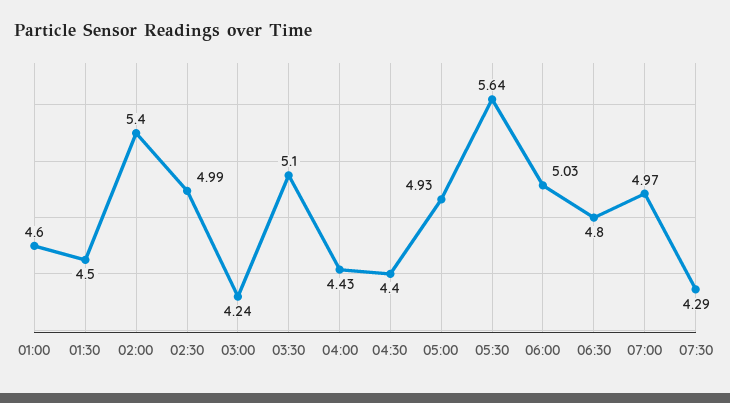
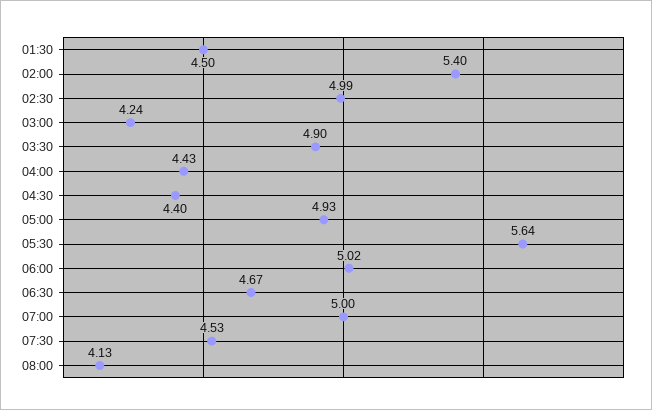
01:00: 4.6 -> none
03:30: 5.1 -> 4.9
06:00: 5.03 -> 5.02
06:30: 4.8 -> 4.67
07:00: 4.97 -> 5
07:30: 4.29 -> 4.53
08:00: none -> 4.13

